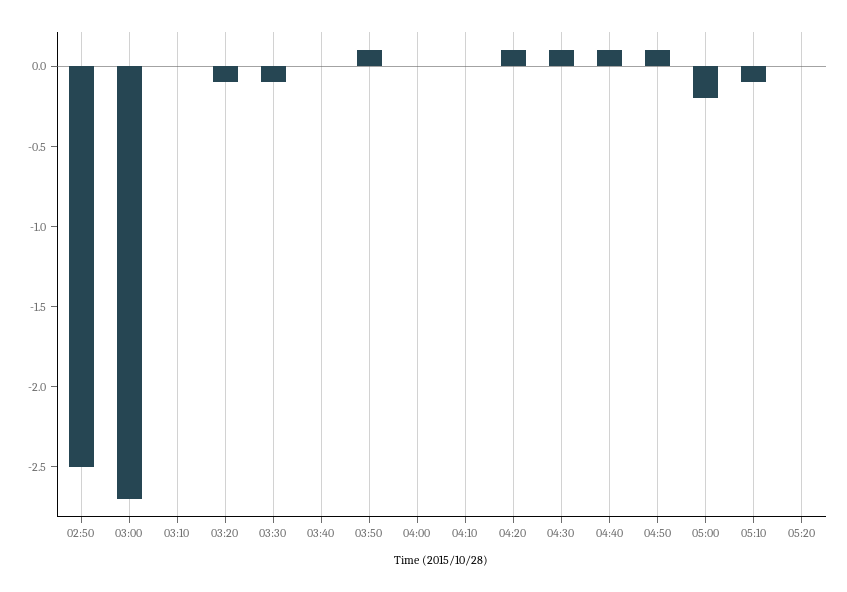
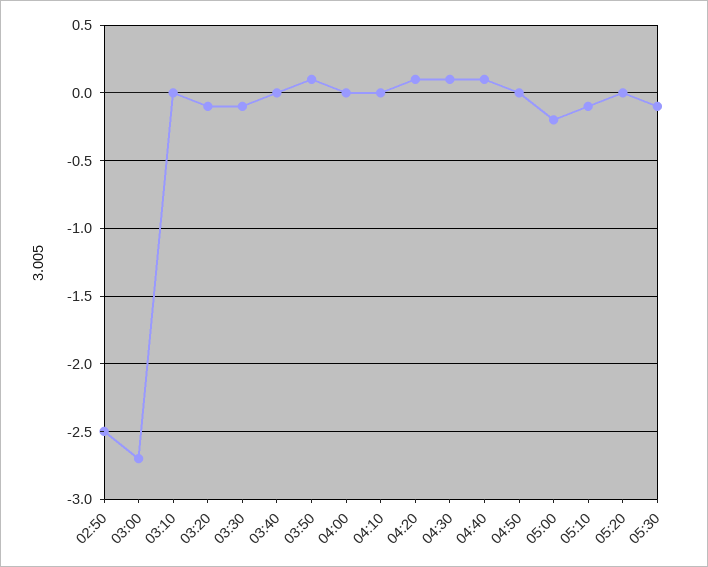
04:50: 0.1 -> 0
05:30: none -> -0.1

